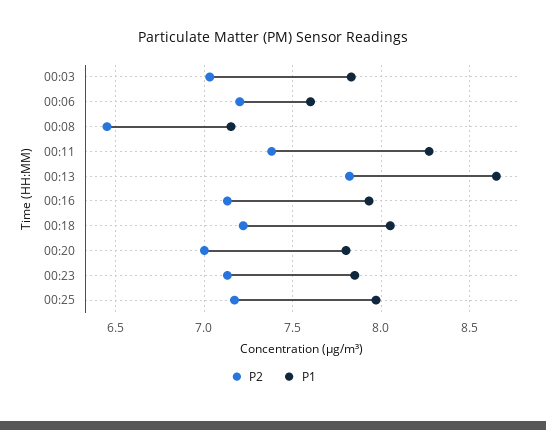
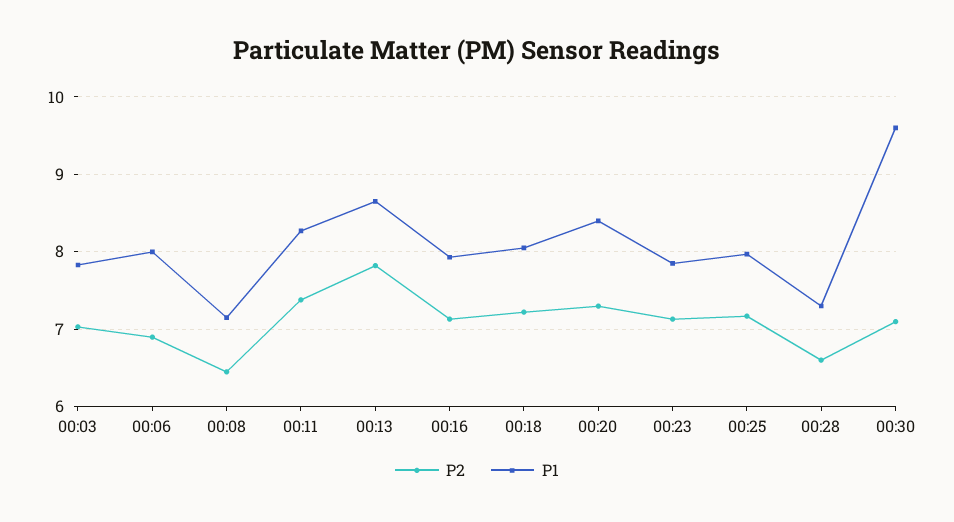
P2, 00:06: 7.2 -> 6.9
P1, 00:06: 7.6 -> 8
P2, 00:20: 7 -> 7.3
P1, 00:20: 7.8 -> 8.4
P2, 00:28: none -> 6.6
P1, 00:28: none -> 7.3
P2, 00:30: none -> 7.1
P1, 00:30: none -> 9.6

